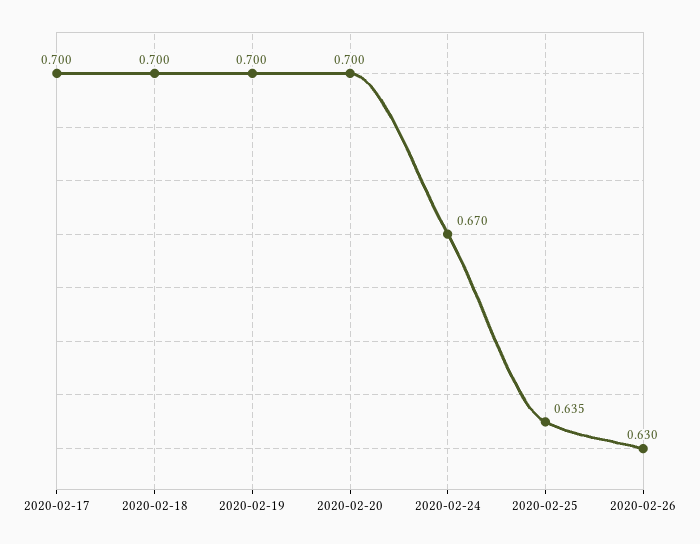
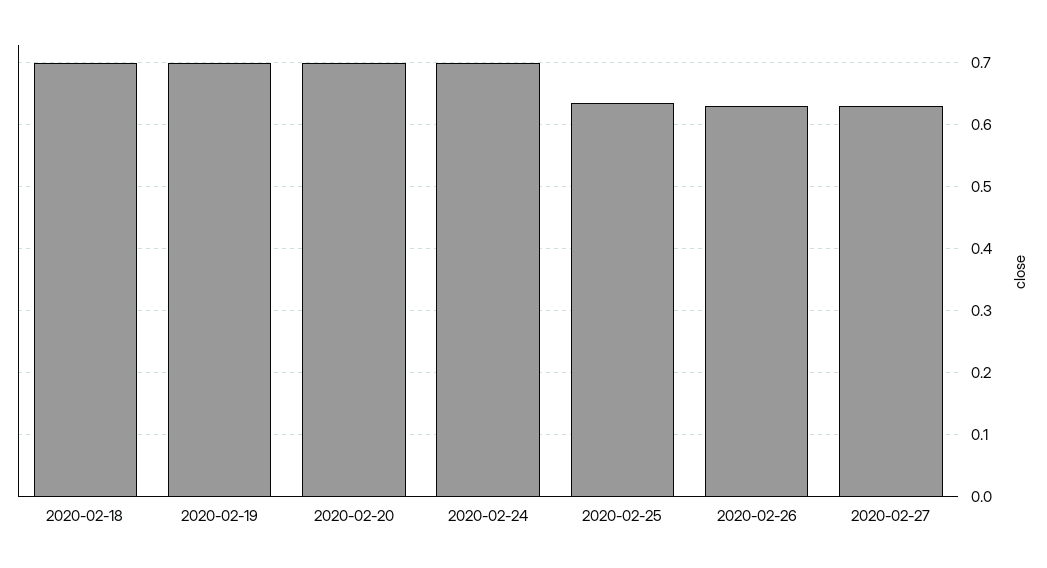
2020-02-17: 0.7 -> none
2020-02-24: 0.67 -> 0.7
2020-02-27: none -> 0.63

